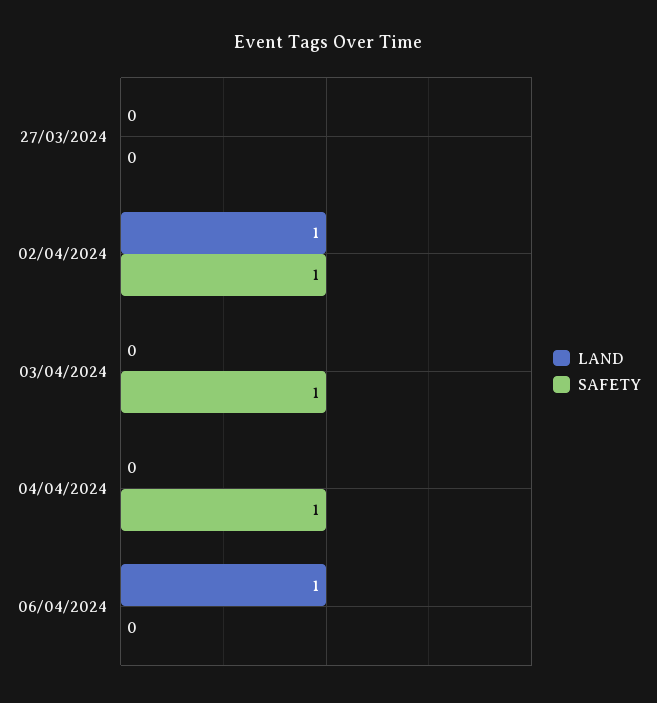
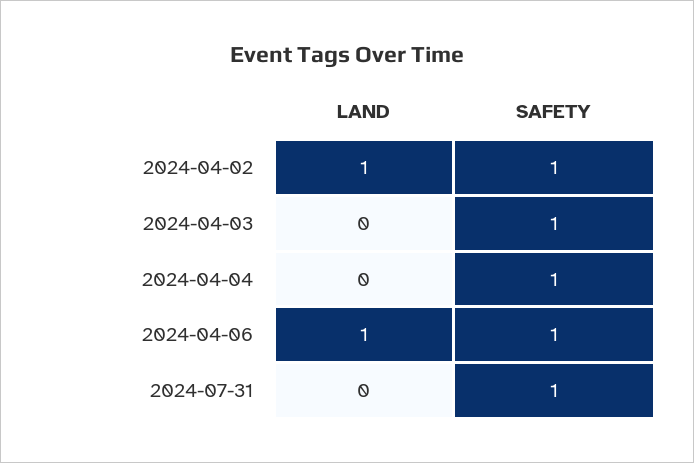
LAND, 27/03/2024: 0 -> none
SAFETY, 27/03/2024: 0 -> none
SAFETY, 06/04/2024: 0 -> 1
LAND, 2024-07-31: none -> 0
SAFETY, 2024-07-31: none -> 1

